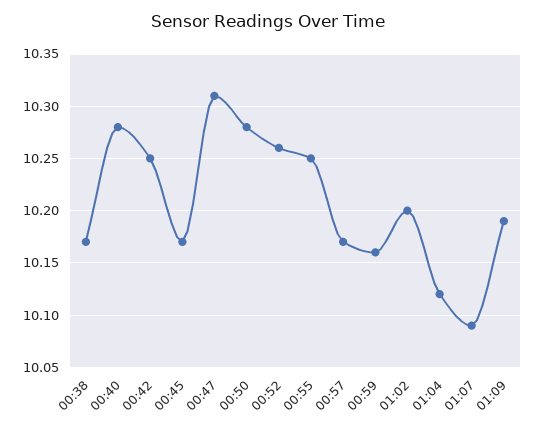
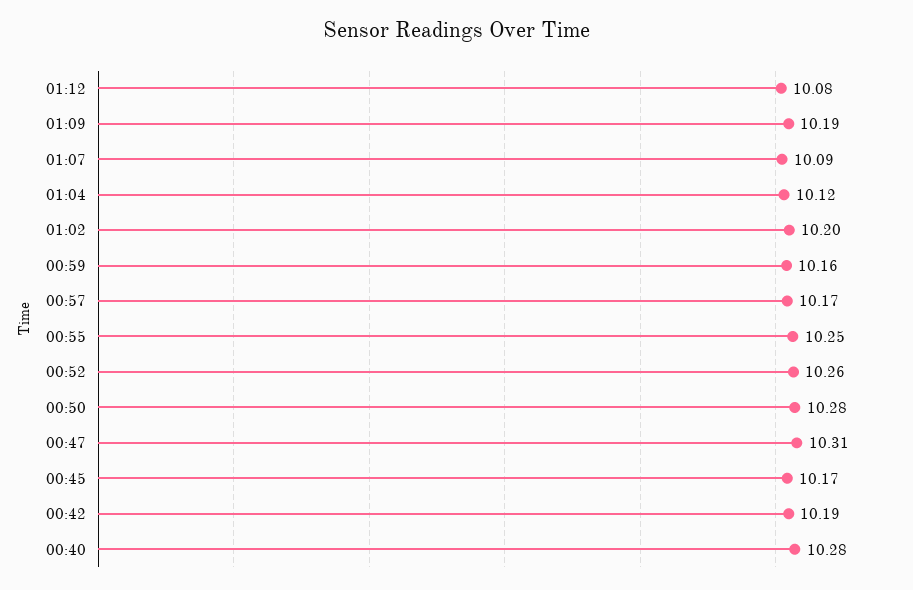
00:38: 10.17 -> none
00:42: 10.25 -> 10.19
01:12: none -> 10.08

